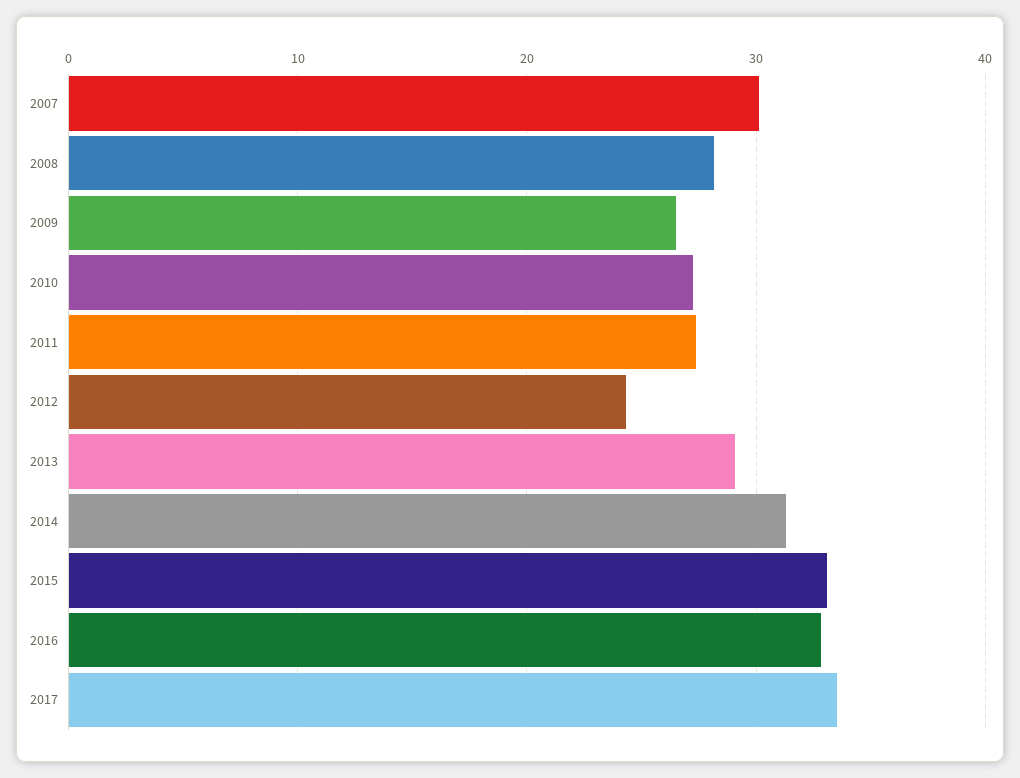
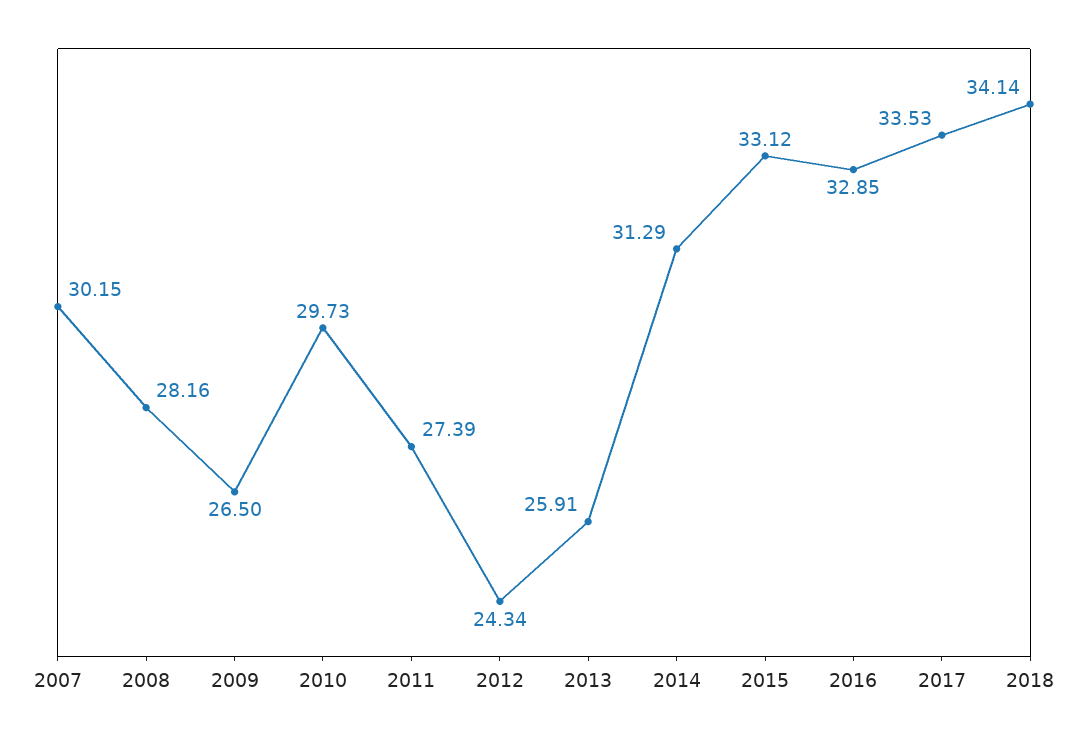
2010: 27 -> 29.73
2013: 29 -> 25.91
2018: none -> 34.14

